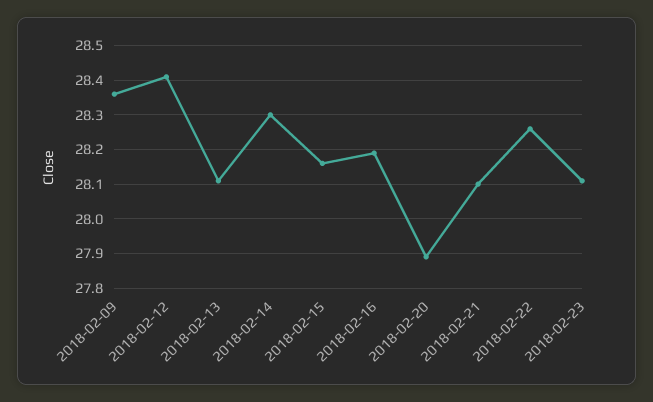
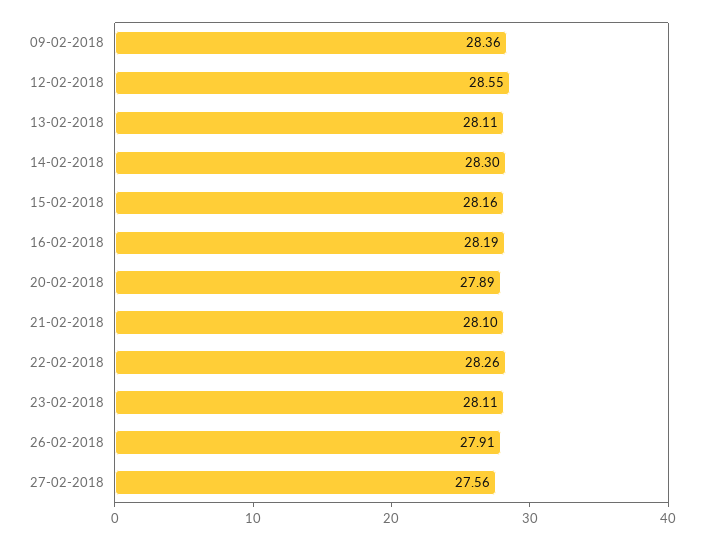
2018-02-12: 28.4 -> 28.55
26-02-2018: none -> 27.91
27-02-2018: none -> 27.56

